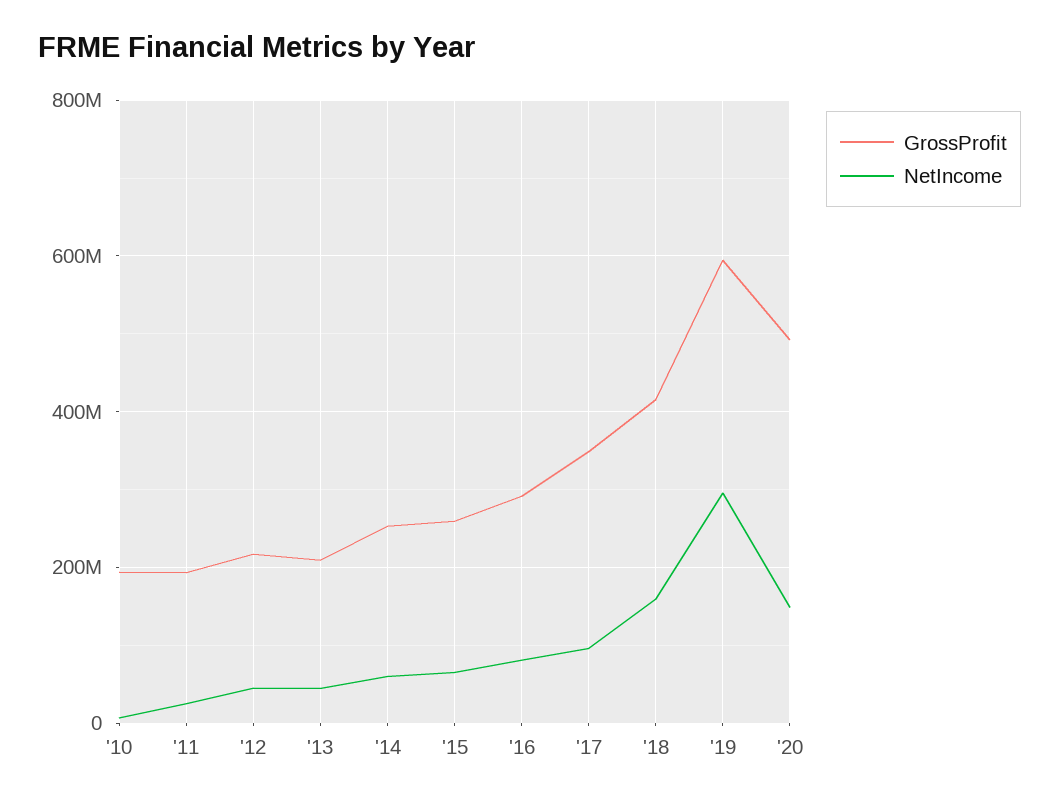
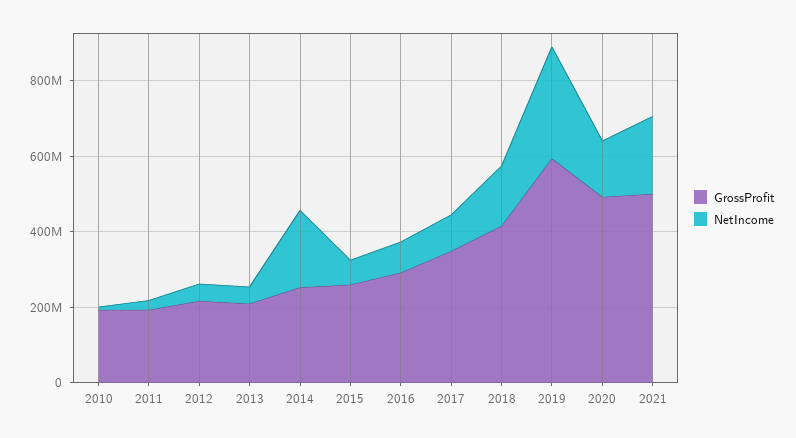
NetIncome, '14: 60000000 -> 200000000
GrossProfit, 2021: none -> 500000000
NetIncome, 2021: none -> 200000000

